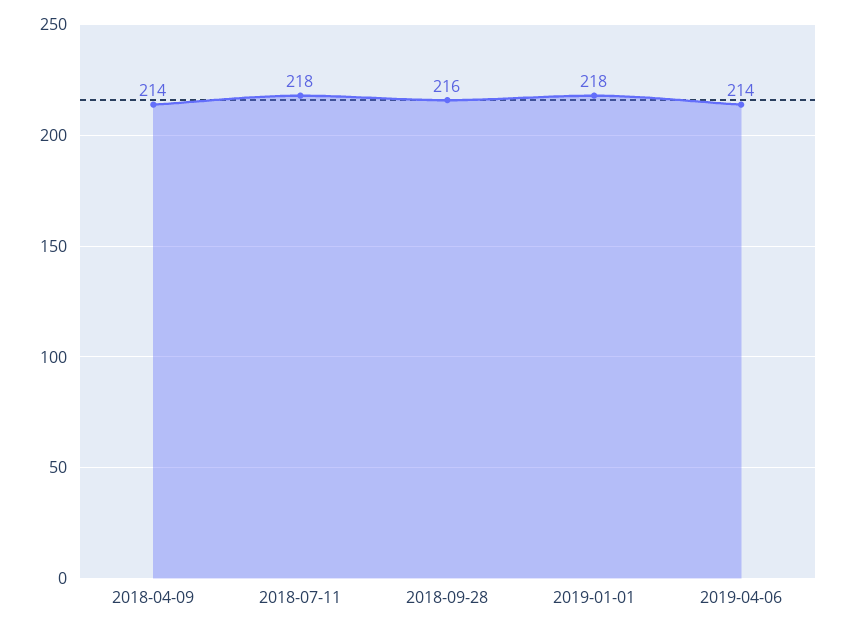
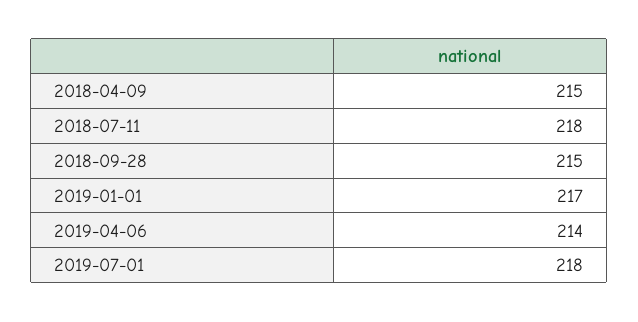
2018-04-09: 214 -> 215
2018-09-28: 216 -> 215
2019-01-01: 218 -> 217
2019-07-01: none -> 218

